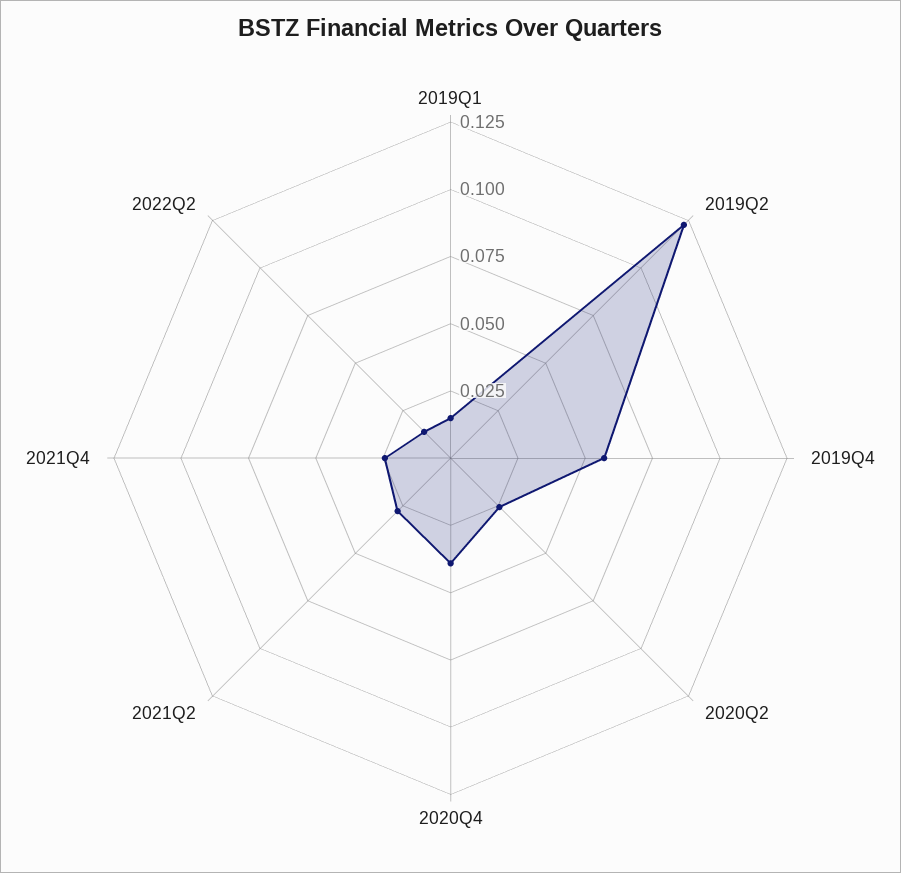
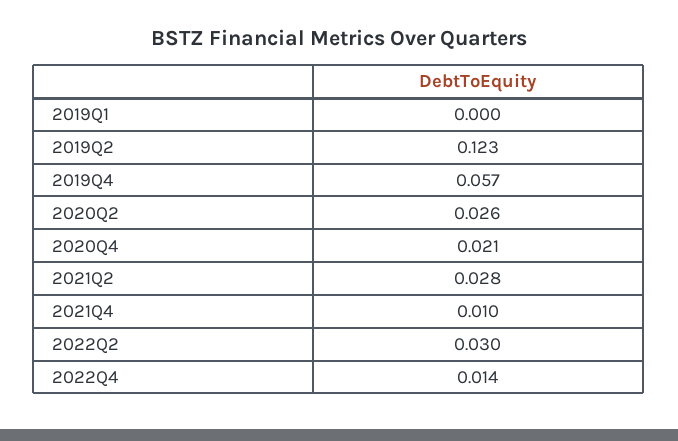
2019Q1: 0.015 -> 0
2020Q4: 0.04 -> 0.021
2021Q4: 0.025 -> 0.01
2022Q2: 0.015 -> 0.03
2022Q4: none -> 0.014

